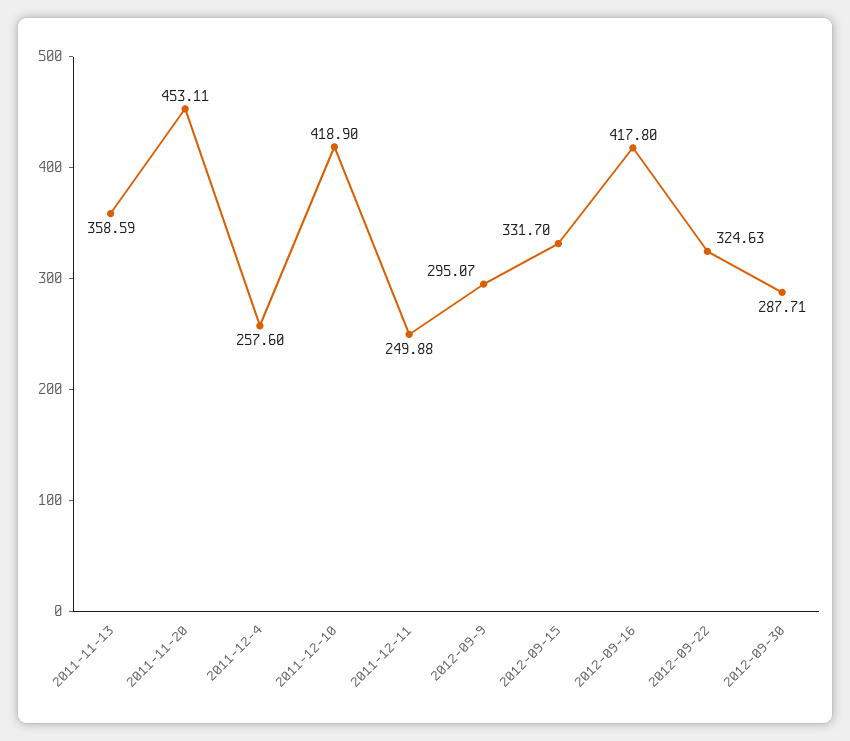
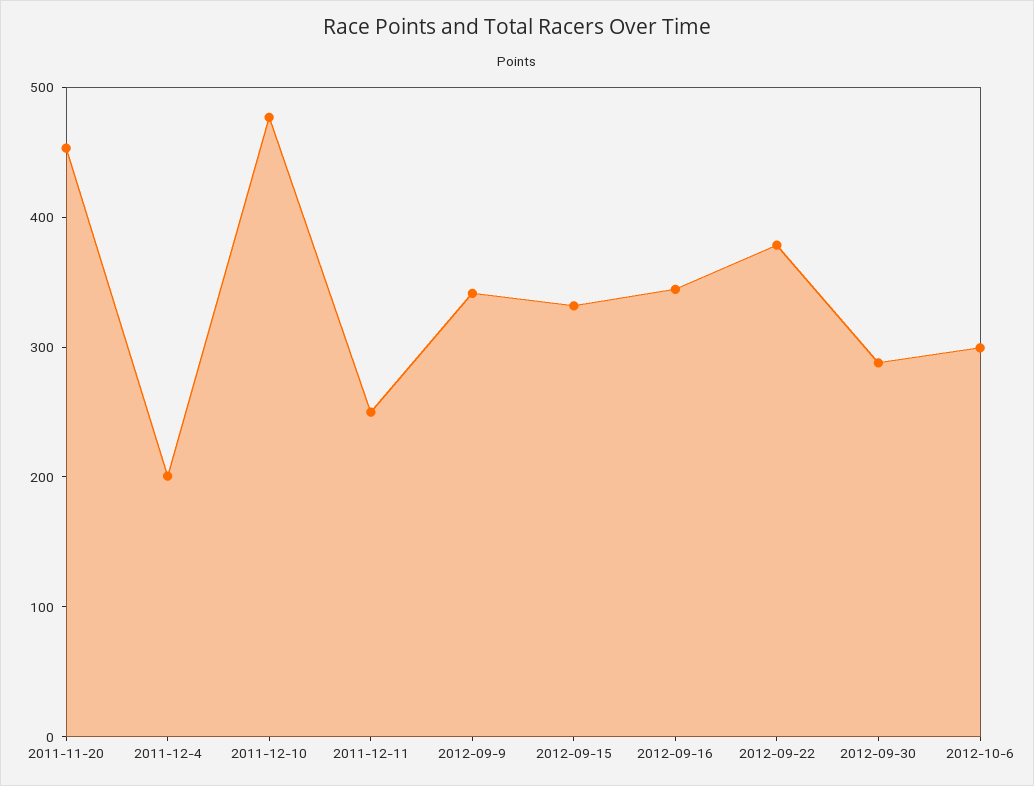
2011-11-13: 358.59 -> none
2011-12-4: 257.6 -> 200
2011-12-10: 418.9 -> 480
2012-09-9: 295.07 -> 340
2012-09-16: 417.8 -> 340
2012-09-22: 324.63 -> 380
2012-10-6: none -> 300

